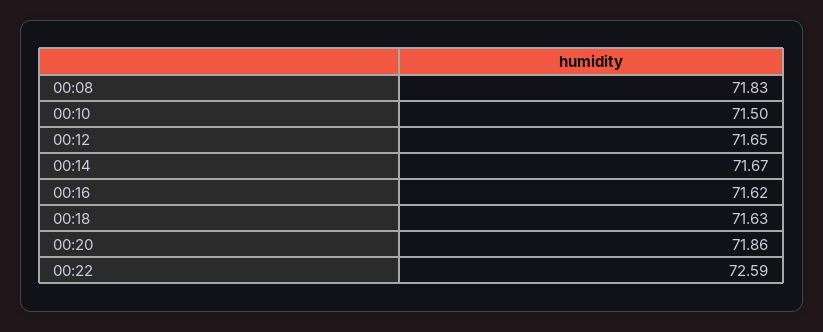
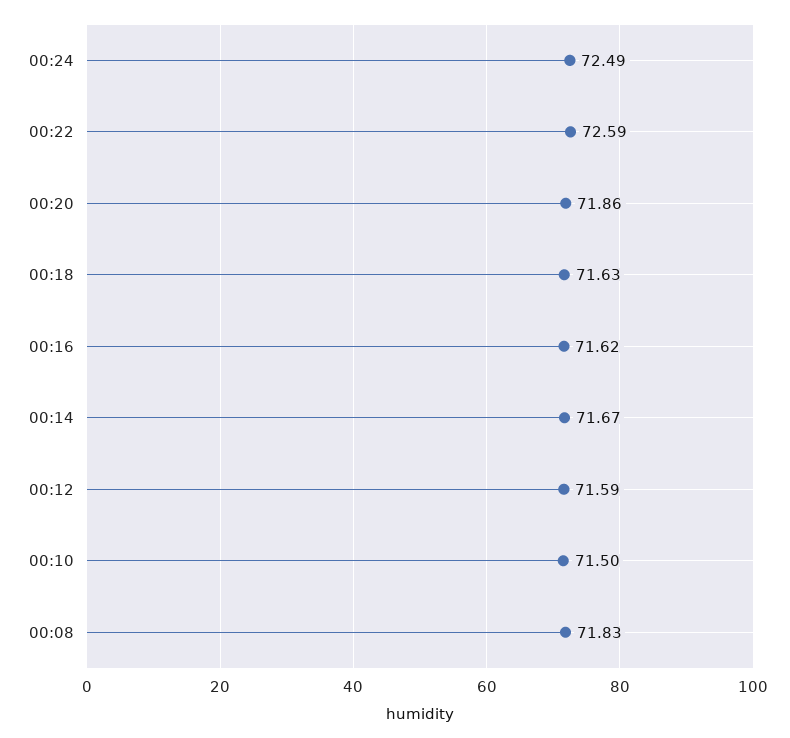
00:12: 71.65 -> 71.59
00:24: none -> 72.49

